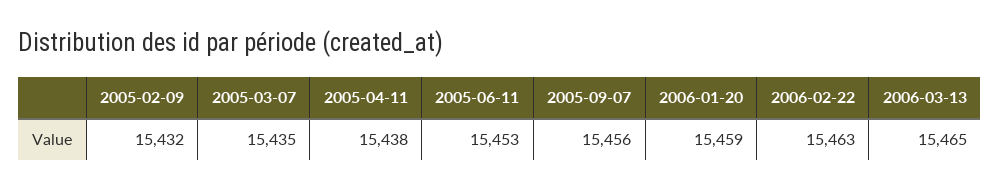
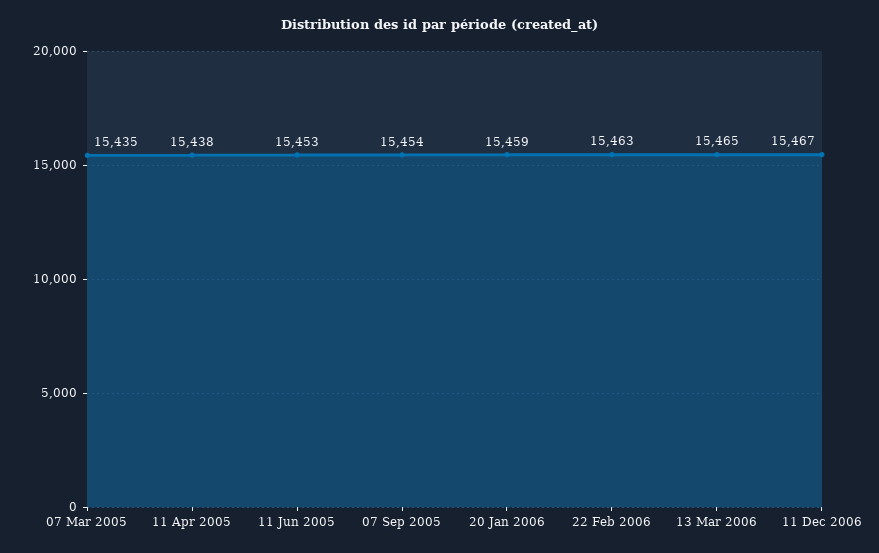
2005-02-09: 15432 -> none
2005-09-07: 15456 -> 15454
11 Dec 2006: none -> 15467

